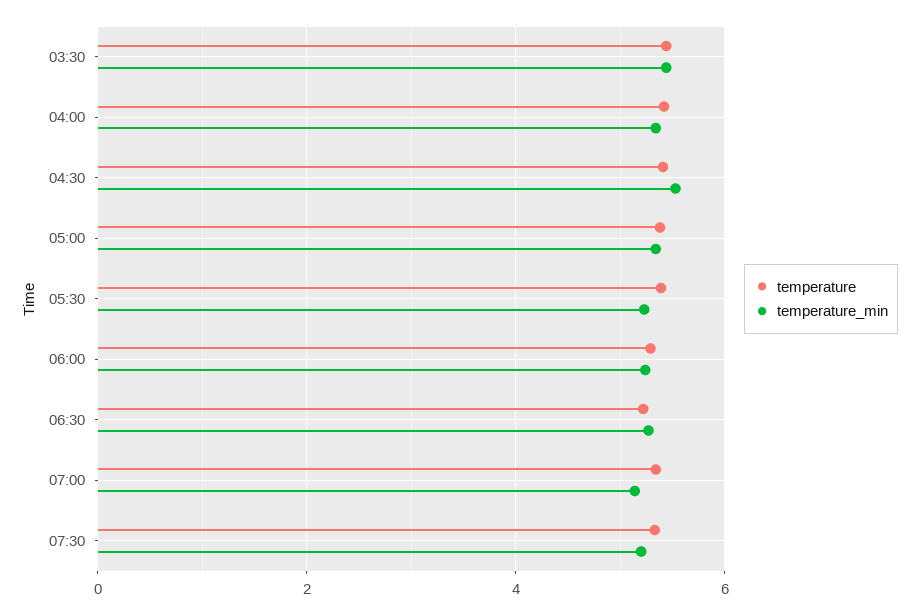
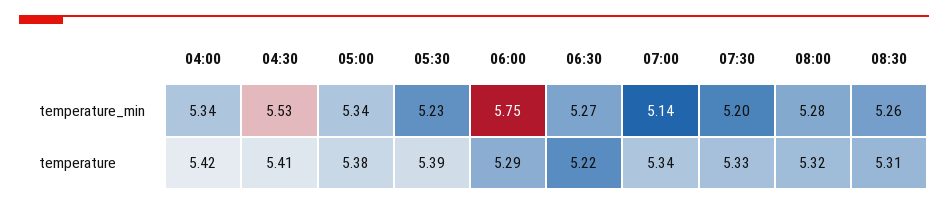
temperature, 03:30: 5.4 -> none
temperature_min, 03:30: 5.4 -> none
temperature_min, 06:00: 5.2 -> 5.75
temperature_min, 08:00: none -> 5.28
temperature_min, 08:30: none -> 5.26
temperature, 08:00: none -> 5.32
temperature, 08:30: none -> 5.31

